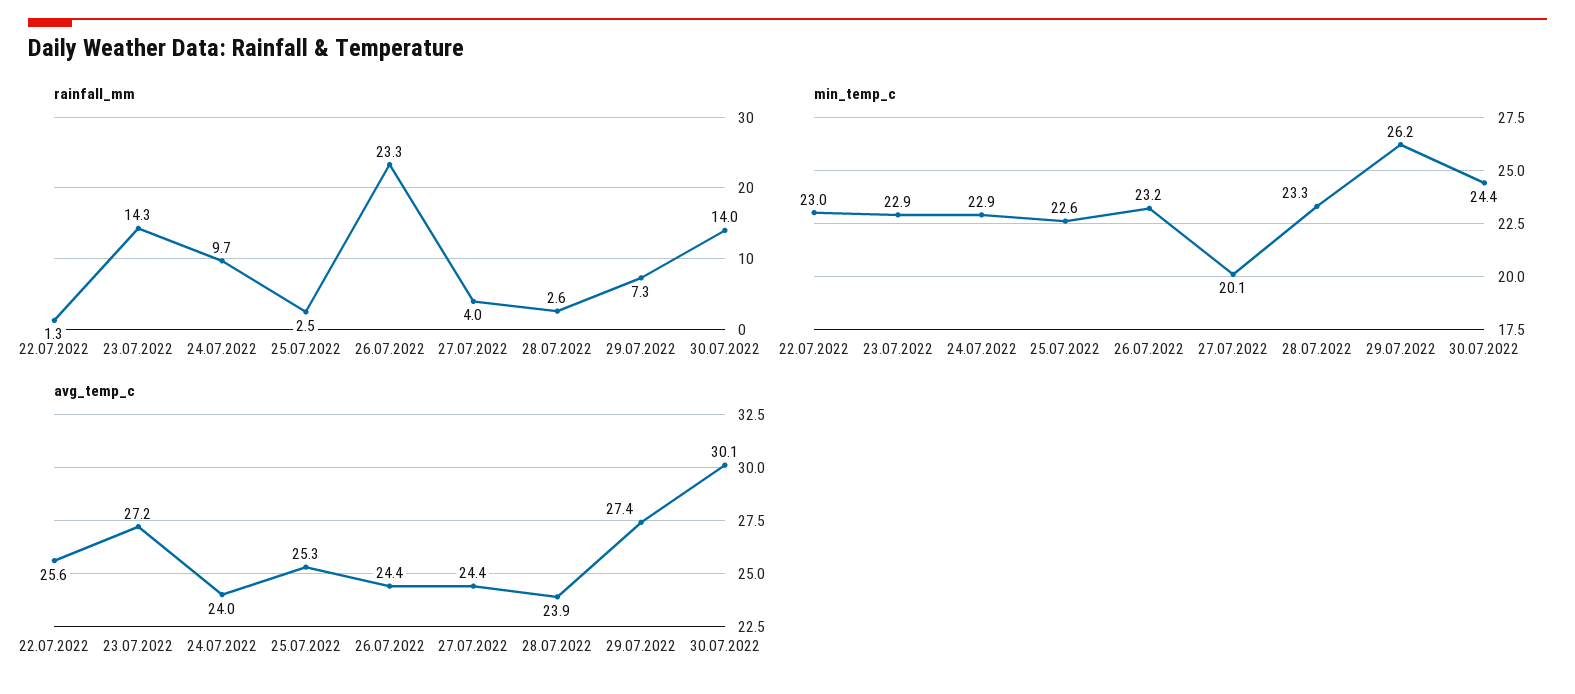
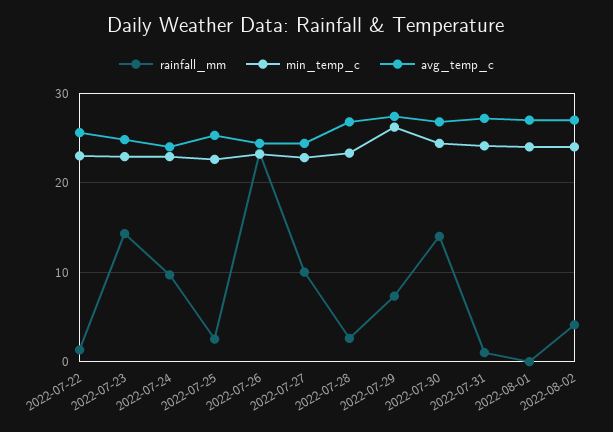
rainfall_mm, 27.07.2022: 4 -> 10
min_temp_c, 27.07.2022: 20.1 -> 23
avg_temp_c, 23.07.2022: 27.2 -> 25
avg_temp_c, 28.07.2022: 23.9 -> 27
avg_temp_c, 30.07.2022: 30.1 -> 27
rainfall_mm, 2022-07-31: none -> 1
min_temp_c, 2022-07-31: none -> 24
avg_temp_c, 2022-07-31: none -> 27
rainfall_mm, 2022-08-01: none -> 0
min_temp_c, 2022-08-01: none -> 24
avg_temp_c, 2022-08-01: none -> 27
rainfall_mm, 2022-08-02: none -> 4
min_temp_c, 2022-08-02: none -> 24
avg_temp_c, 2022-08-02: none -> 27

